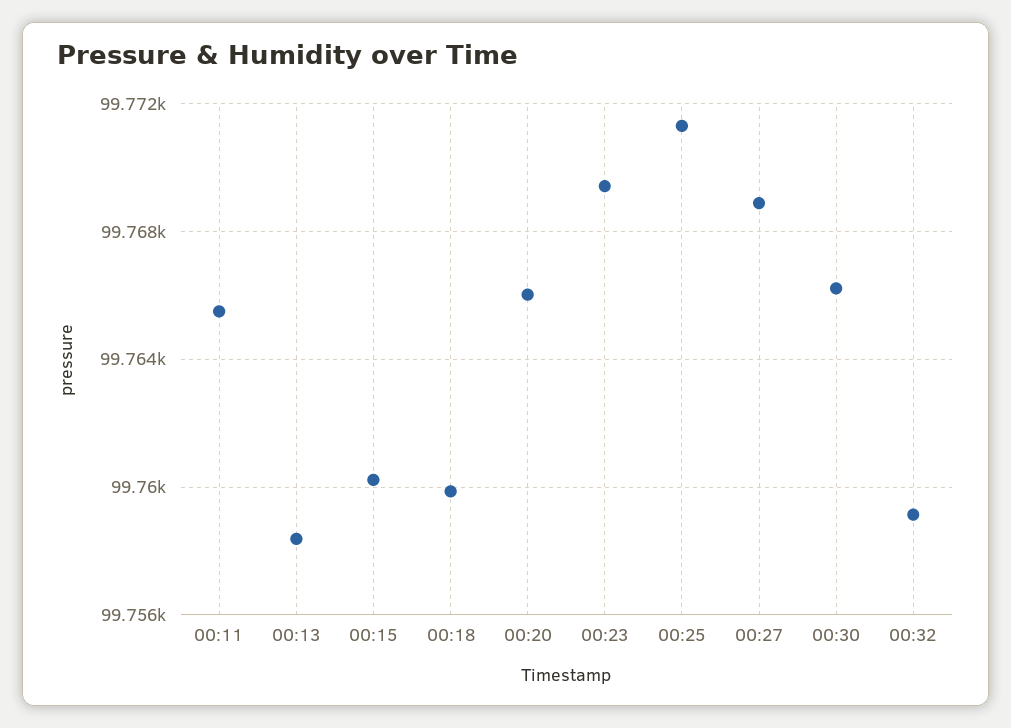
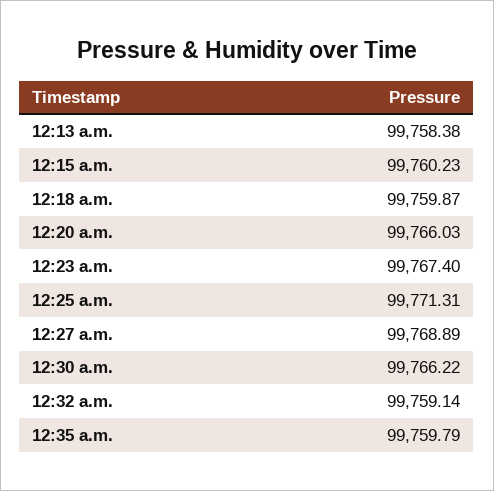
00:11: 99765.5 -> none
00:23: 99769.5 -> 99767.4
12:35 a.m.: none -> 99759.79

